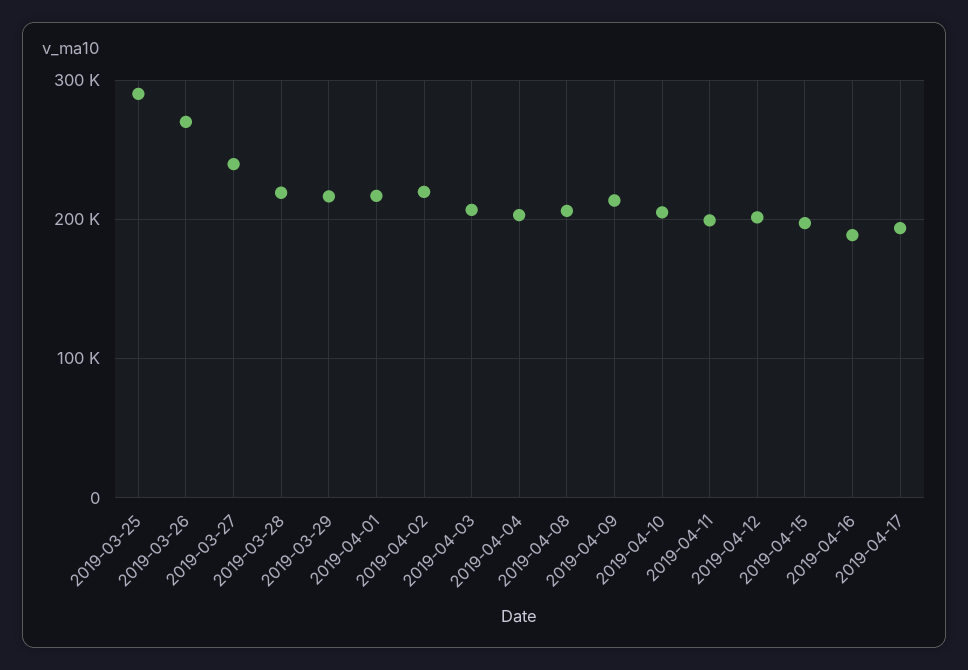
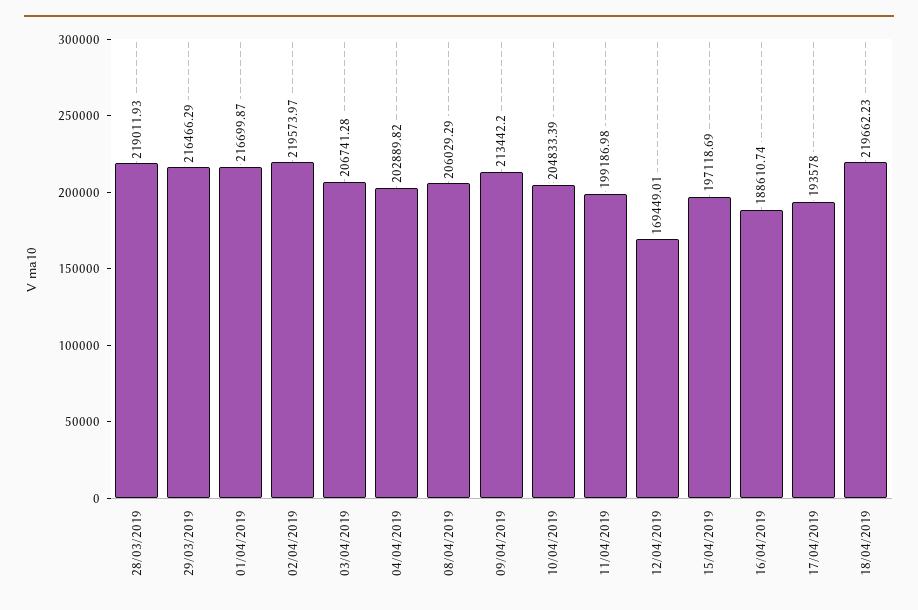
2019-03-25: 290000 -> none
2019-03-26: 270000 -> none
2019-03-27: 240000 -> none
2019-04-12: 200000 -> 169449.01
18/04/2019: none -> 219662.23

